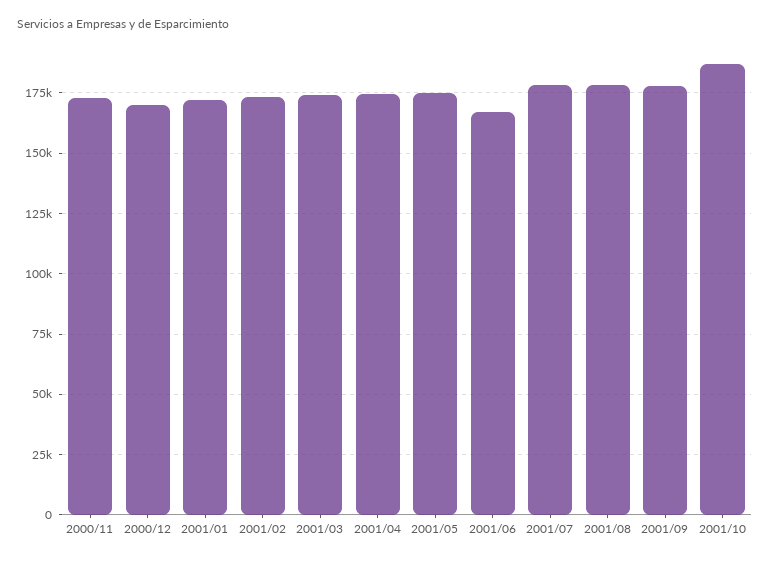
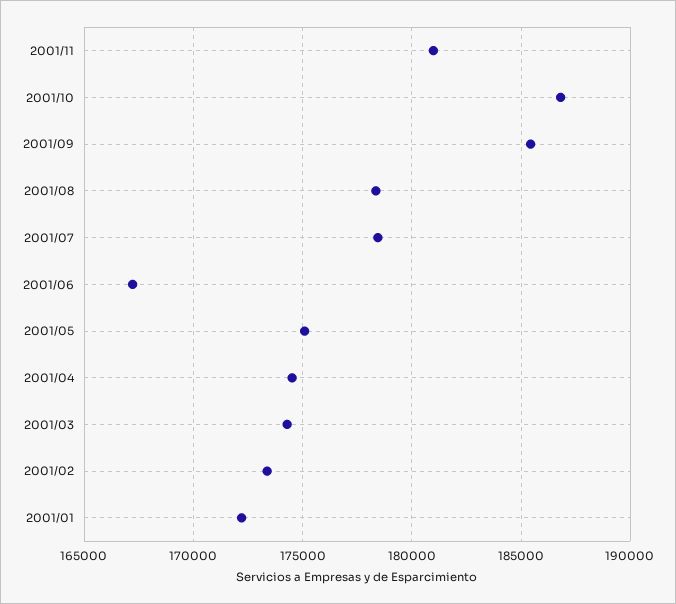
2000/11: 172500 -> none
2000/12: 170000 -> none
2001/09: 177500 -> 185500
2001/11: none -> 181000

